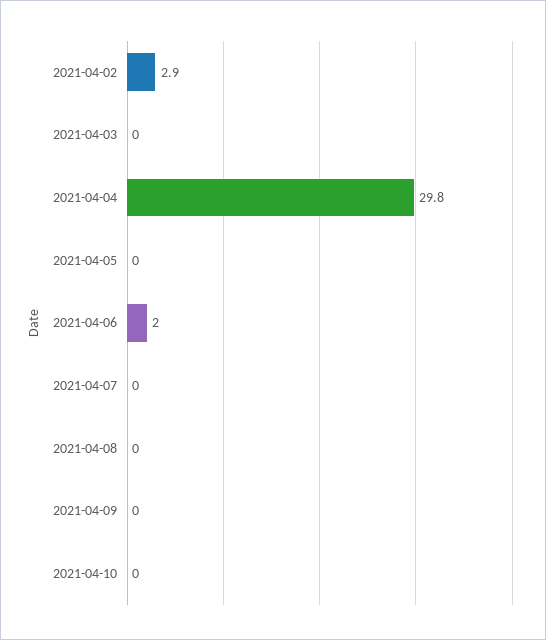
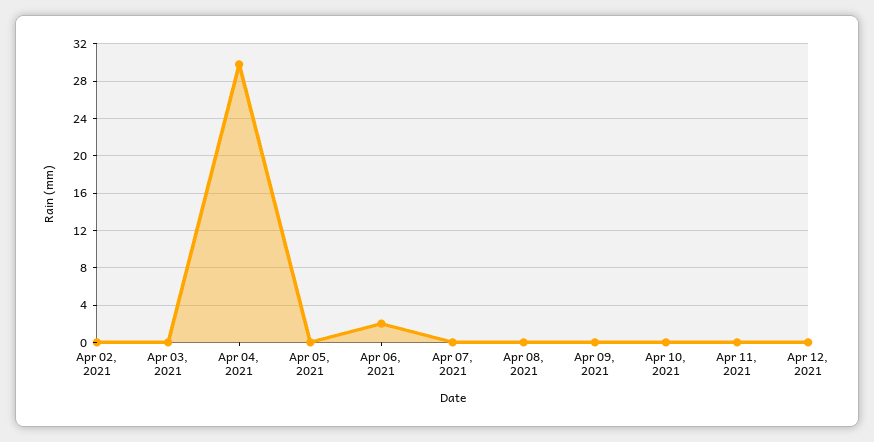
2021-04-02: 2.9 -> 0
Apr 11, 2021: none -> 0
Apr 12, 2021: none -> 0

